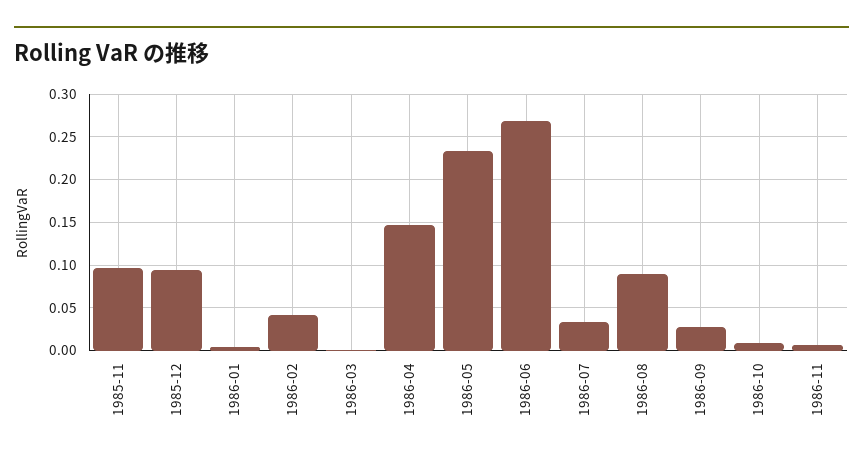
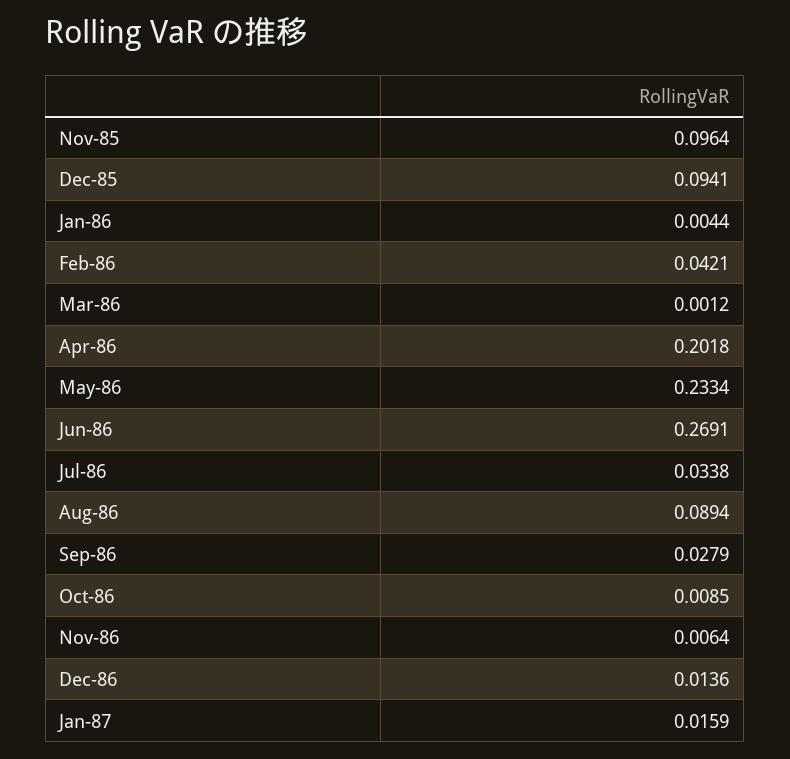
1986-04: 0.15 -> 0.2018
Dec-86: none -> 0.0136
Jan-87: none -> 0.0159

